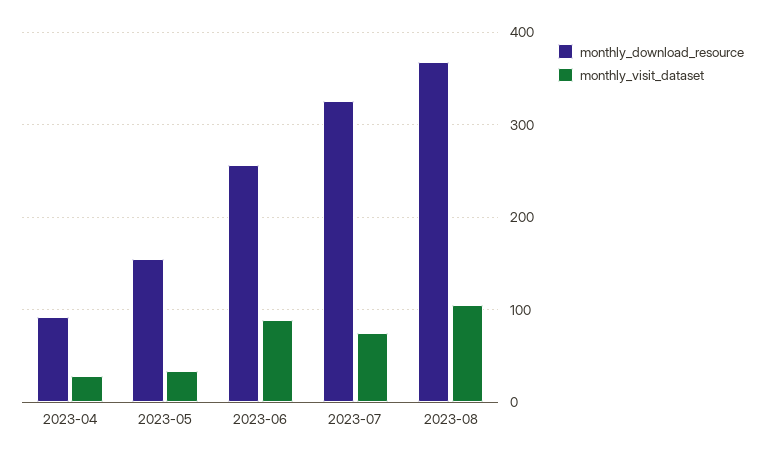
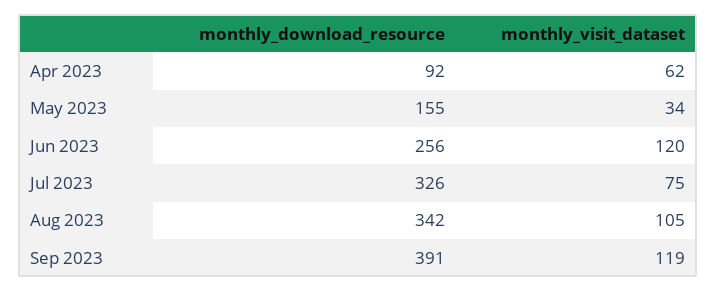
monthly_visit_dataset, 2023-04: 30 -> 62
monthly_visit_dataset, 2023-06: 90 -> 120
monthly_download_resource, 2023-08: 370 -> 342
monthly_download_resource, Sep 2023: none -> 391
monthly_visit_dataset, Sep 2023: none -> 119

